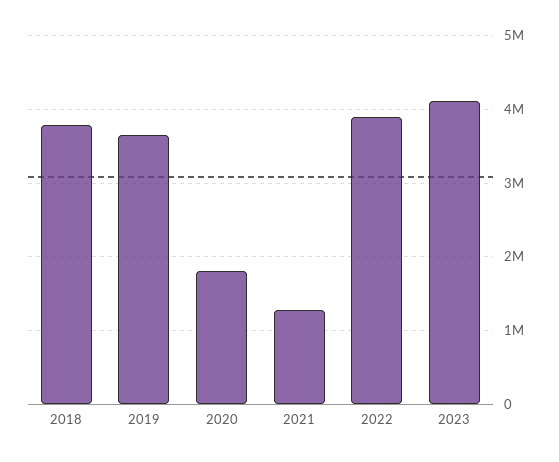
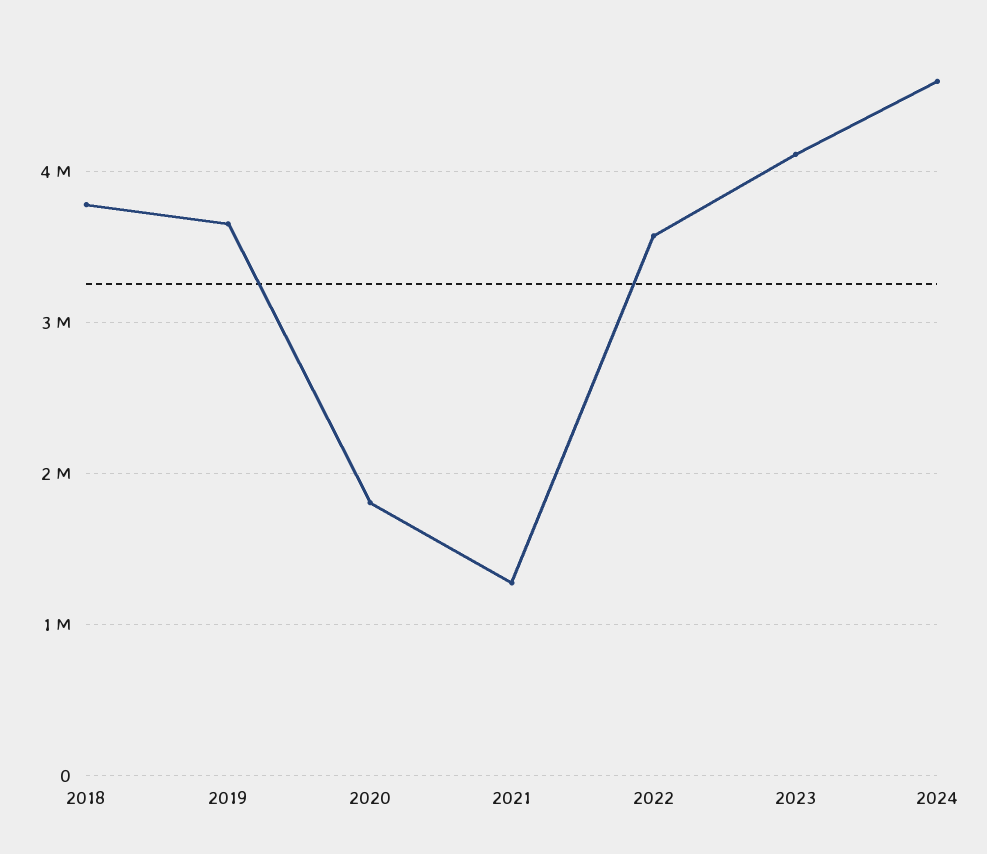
2022: 3900000 -> 3600000
2024: none -> 4600000

